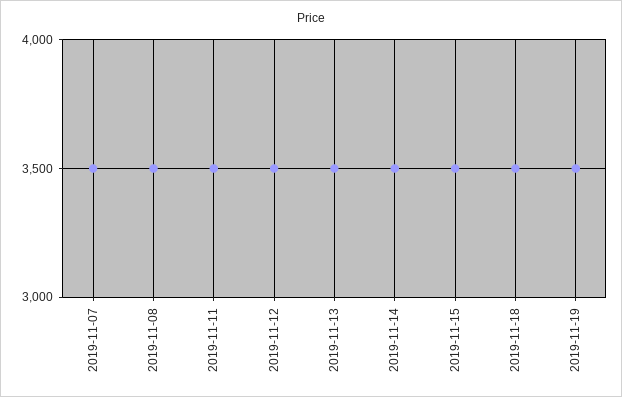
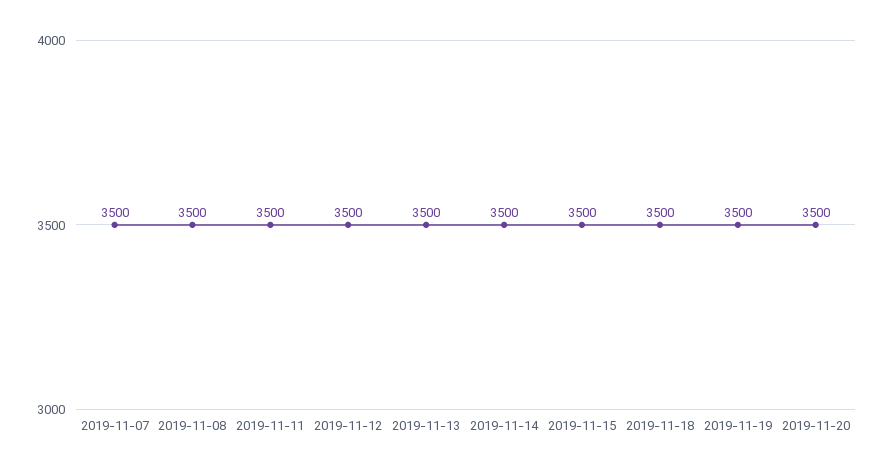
2019-11-20: none -> 3500

